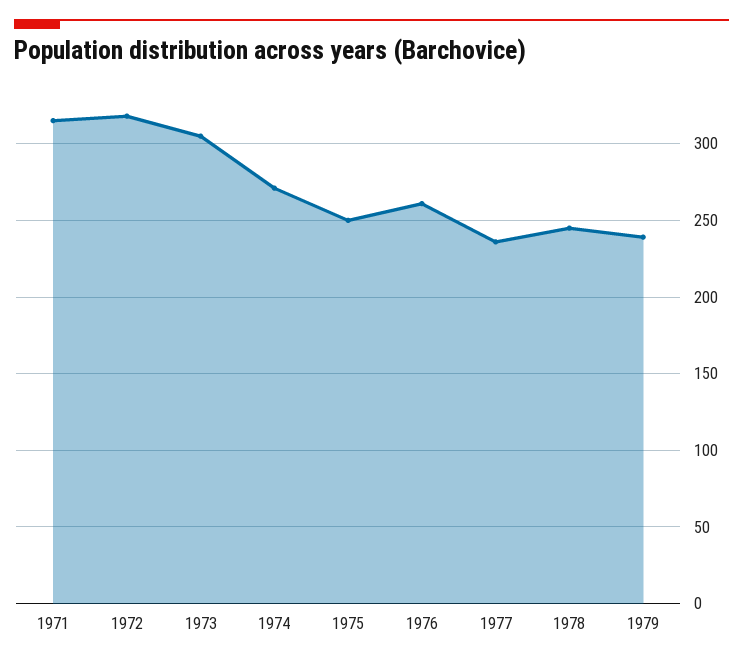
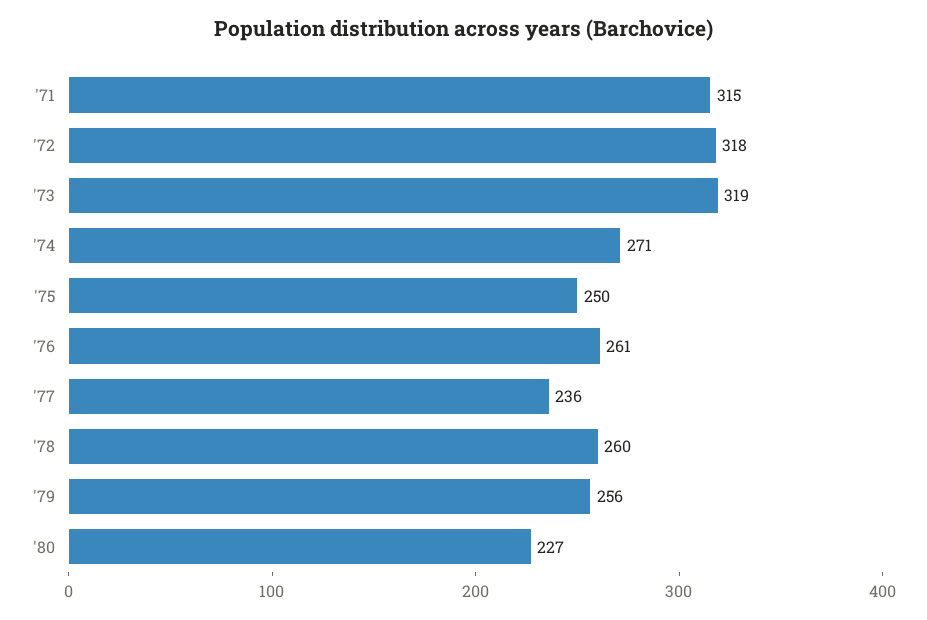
1973: 305 -> 319
1978: 245 -> 260
1979: 240 -> 256
'80: none -> 227

